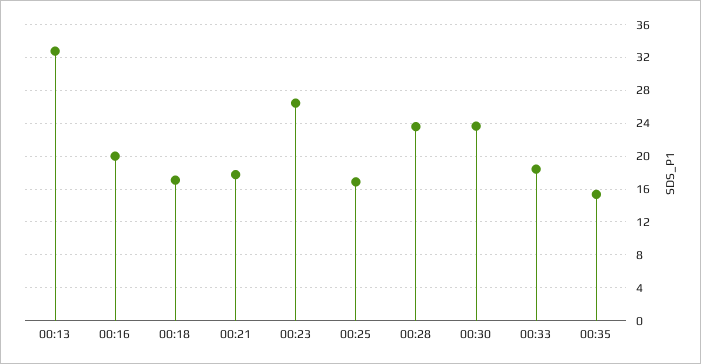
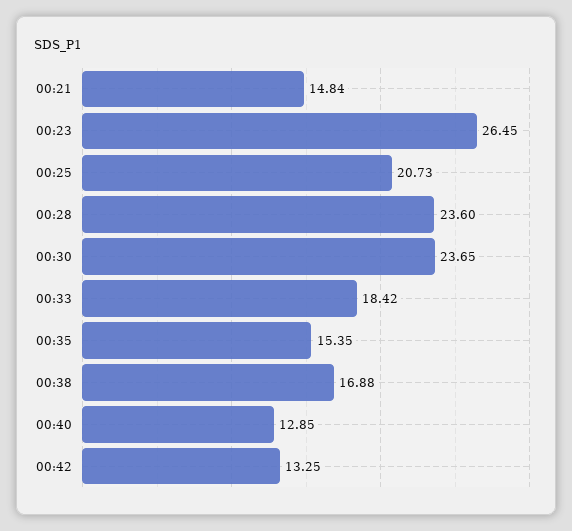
00:13: 33 -> none
00:16: 20 -> none
00:18: 17 -> none
00:21: 18 -> 14.84
00:25: 17 -> 20.73
00:38: none -> 16.88
00:40: none -> 12.85
00:42: none -> 13.25

